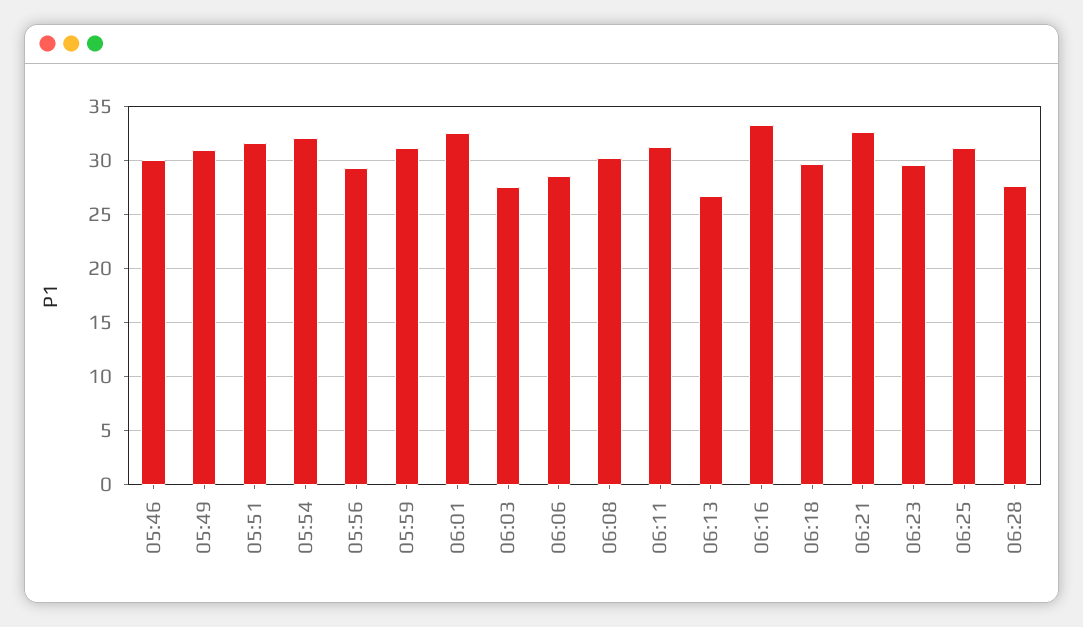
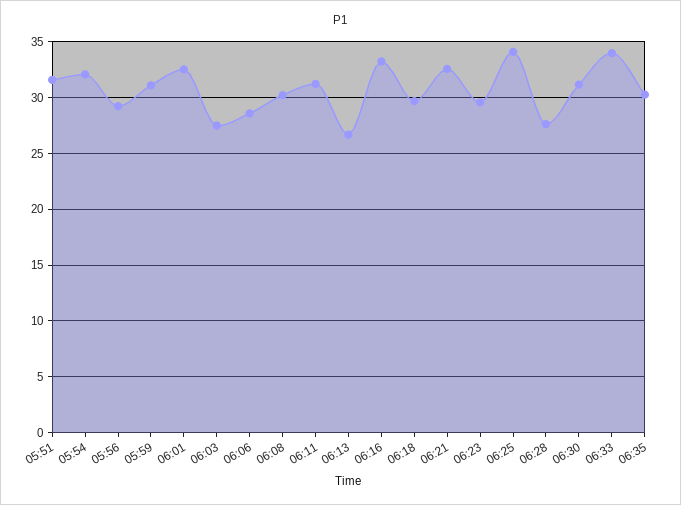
05:46: 30 -> none
05:49: 31 -> none
06:25: 31 -> 34
06:30: none -> 31
06:33: none -> 34
06:35: none -> 30

